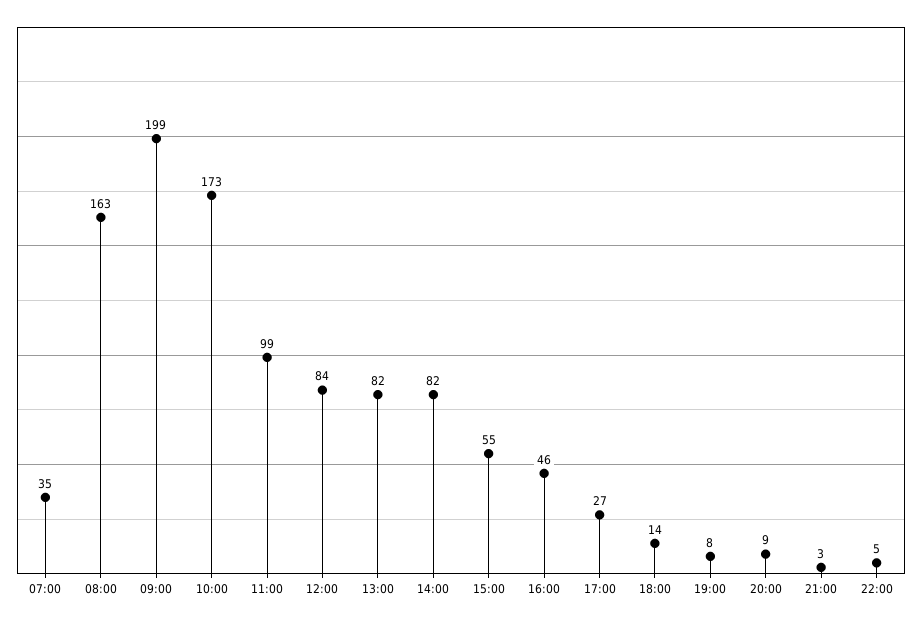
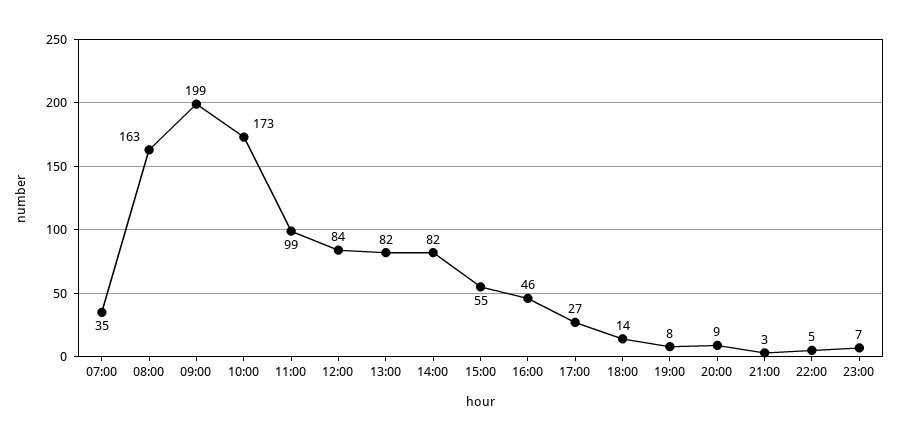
23:00: none -> 7

